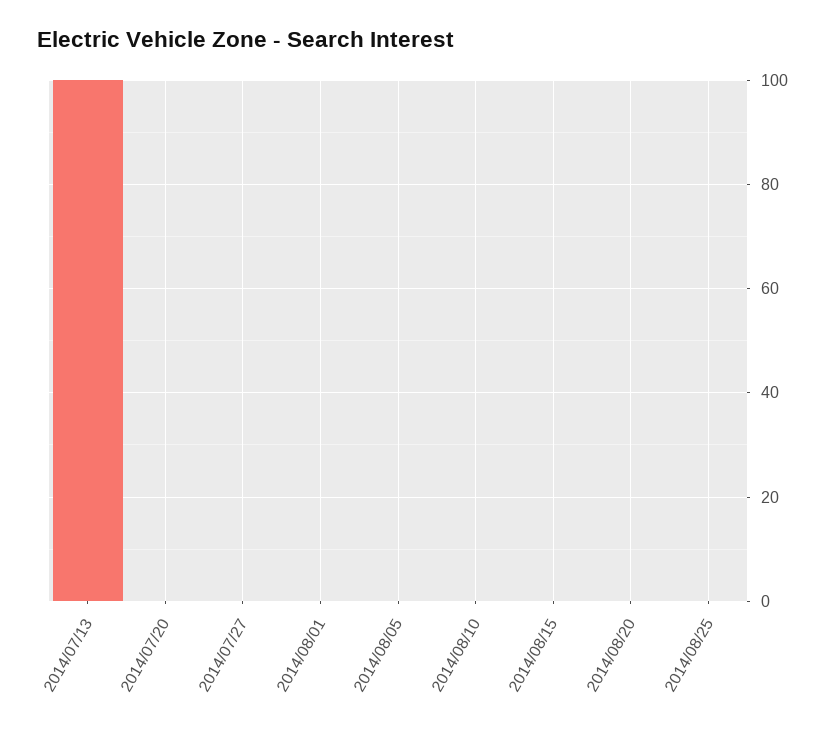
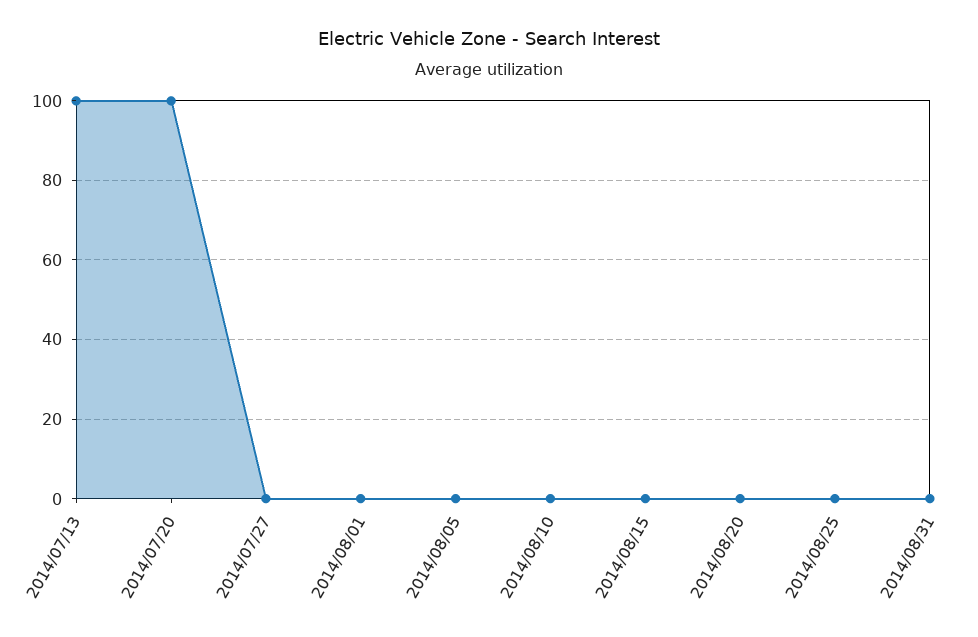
2014/07/20: 0 -> 100
2014/08/31: none -> 0

